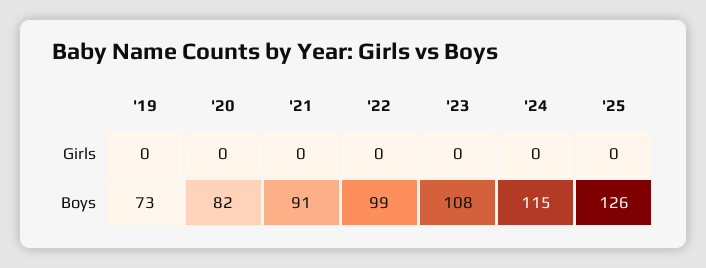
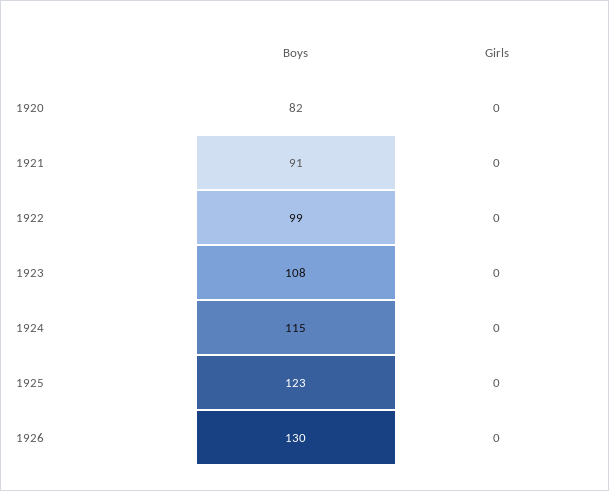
'19, Girls: 0 -> none
'19, Boys: 73 -> none
'25, Boys: 126 -> 123
1926, Boys: none -> 130
1926, Girls: none -> 0

